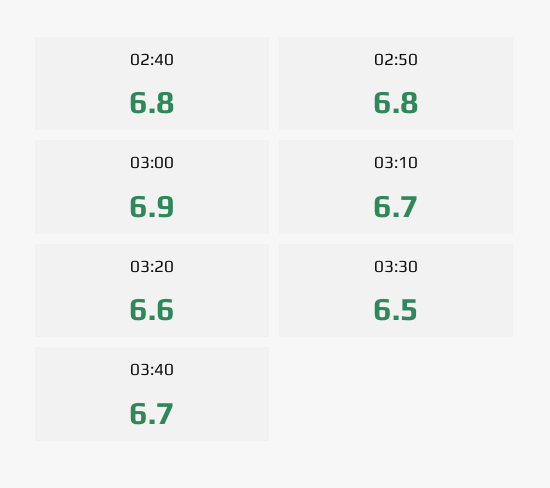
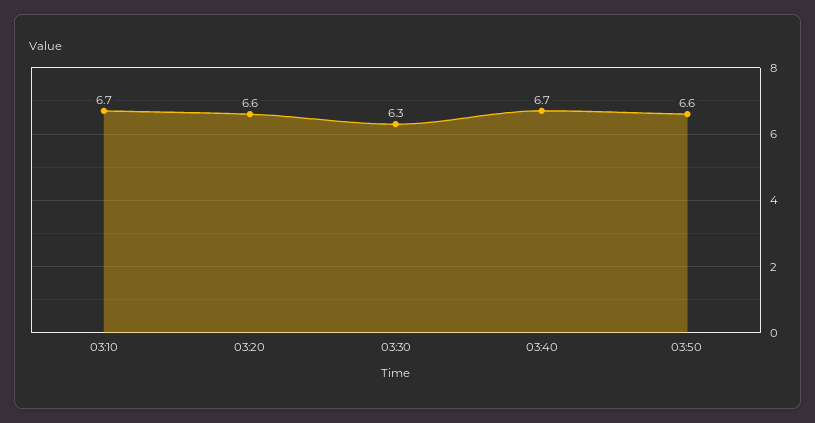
02:40: 6.8 -> none
02:50: 6.8 -> none
03:00: 6.9 -> none
03:30: 6.5 -> 6.3
03:50: none -> 6.6

